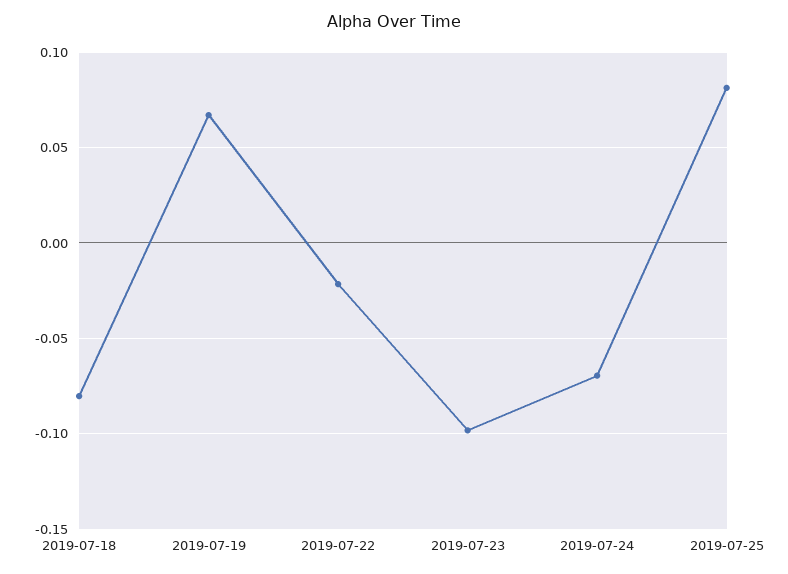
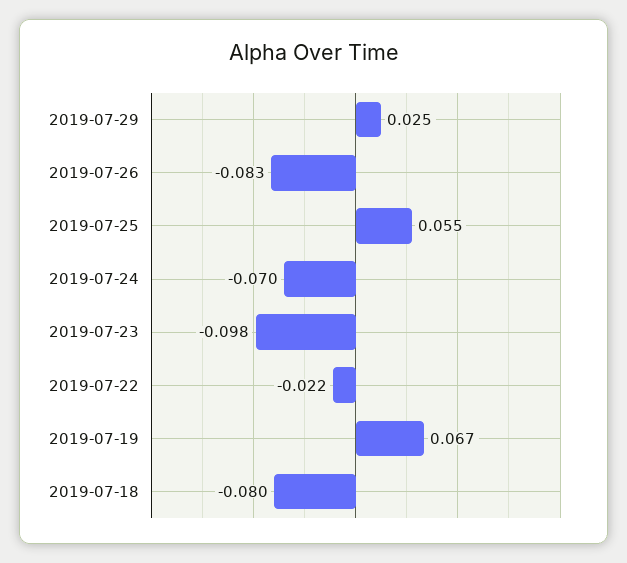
2019-07-25: 0.08 -> 0.055
2019-07-29: none -> 0.025
2019-07-26: none -> -0.083

